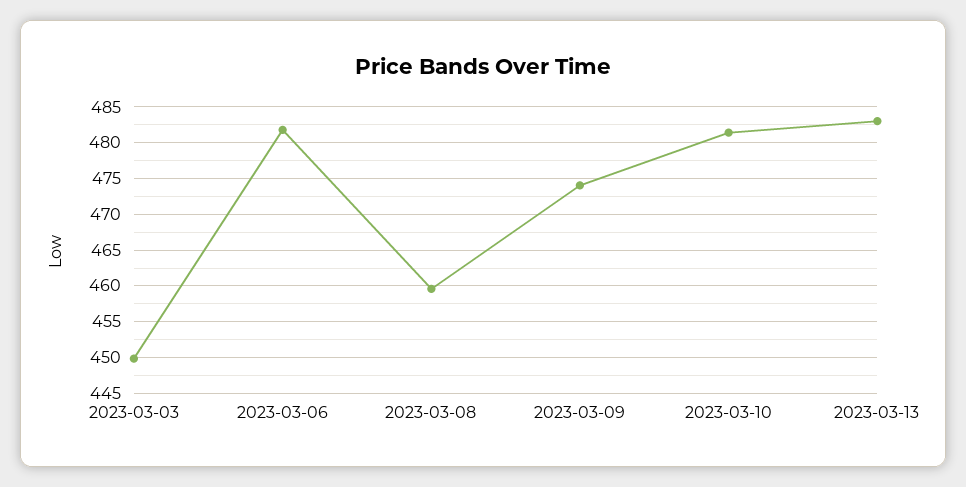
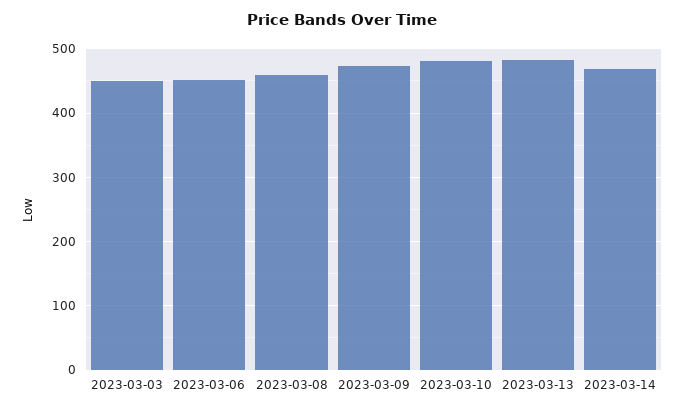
2023-03-06: 482 -> 450
2023-03-14: none -> 470

